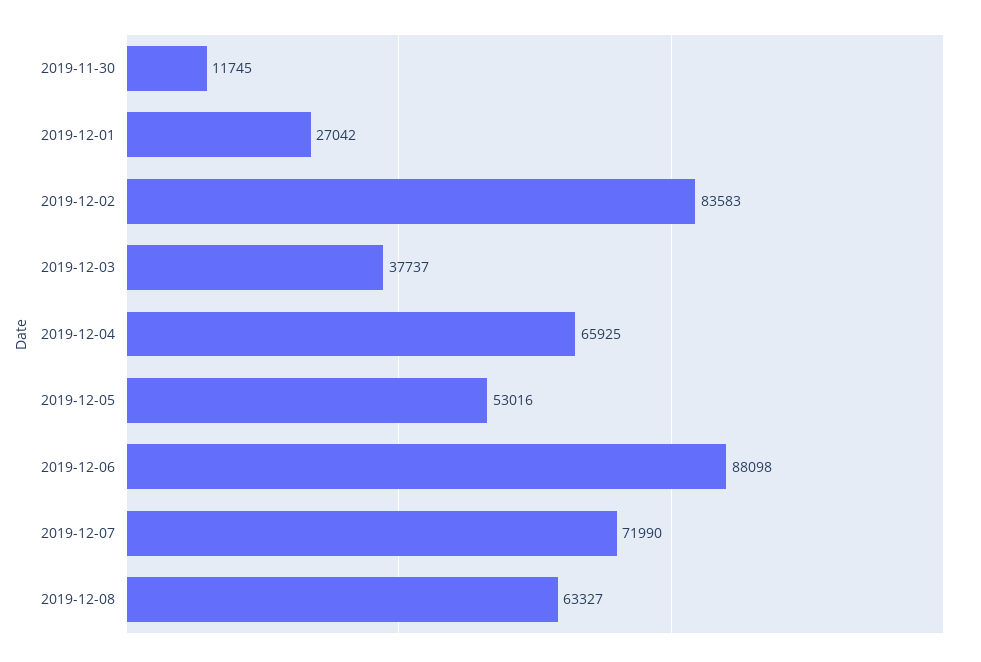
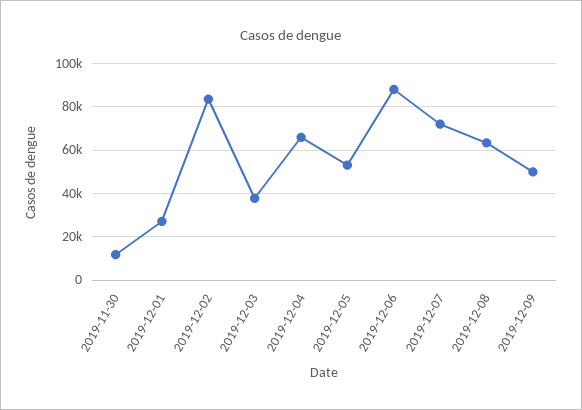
2019-12-09: none -> 50000

